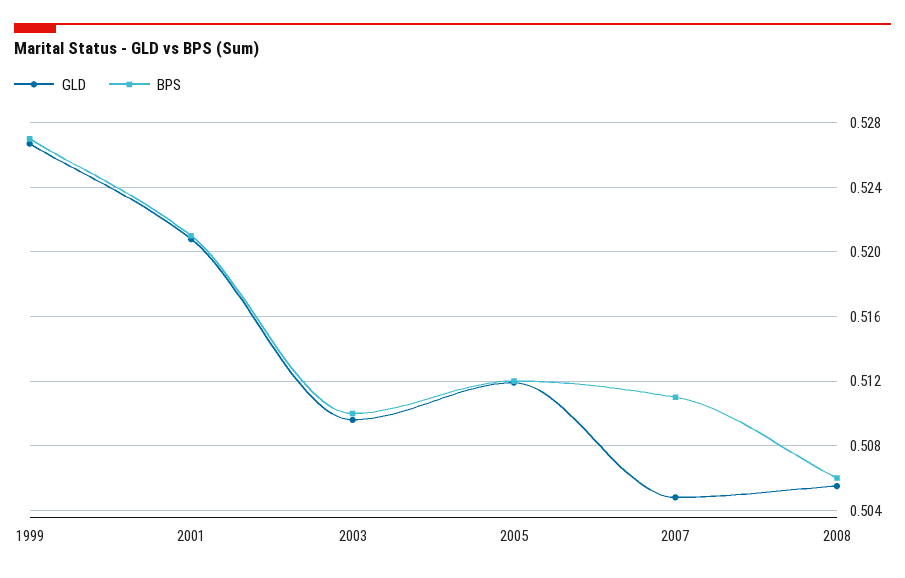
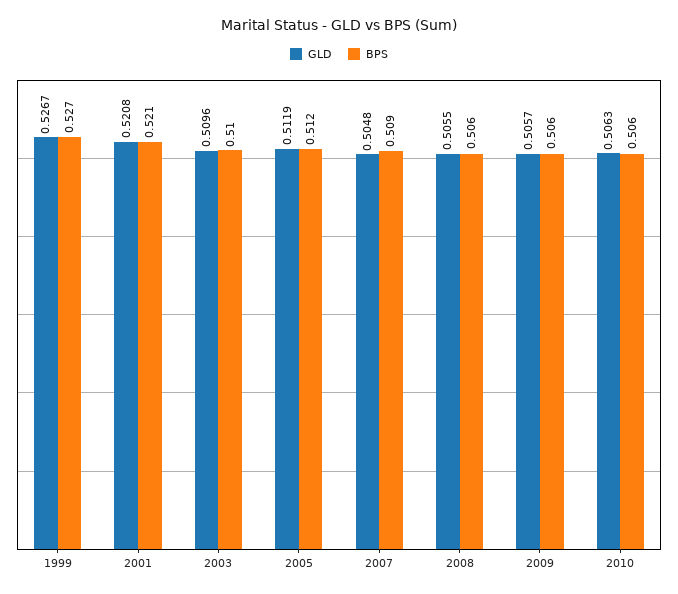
BPS, 2007: 0.511 -> 0.509
GLD, 2009: none -> 0.5057
BPS, 2009: none -> 0.506
GLD, 2010: none -> 0.5063
BPS, 2010: none -> 0.506

